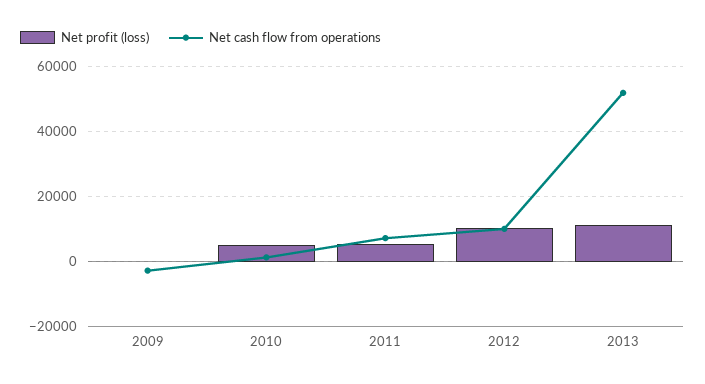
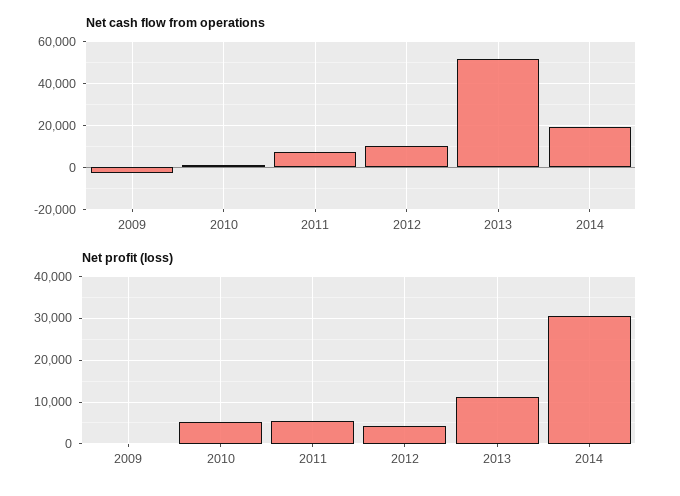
Net profit (loss), 2012: 10000 -> 4000
Net cash flow from operations, 2014: none -> 20000
Net profit (loss), 2014: none -> 30000

